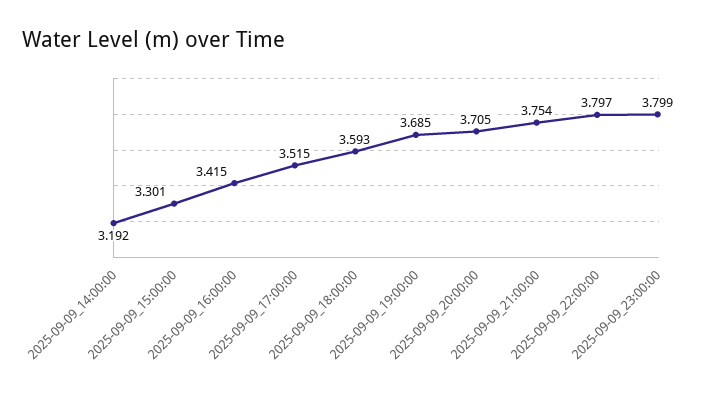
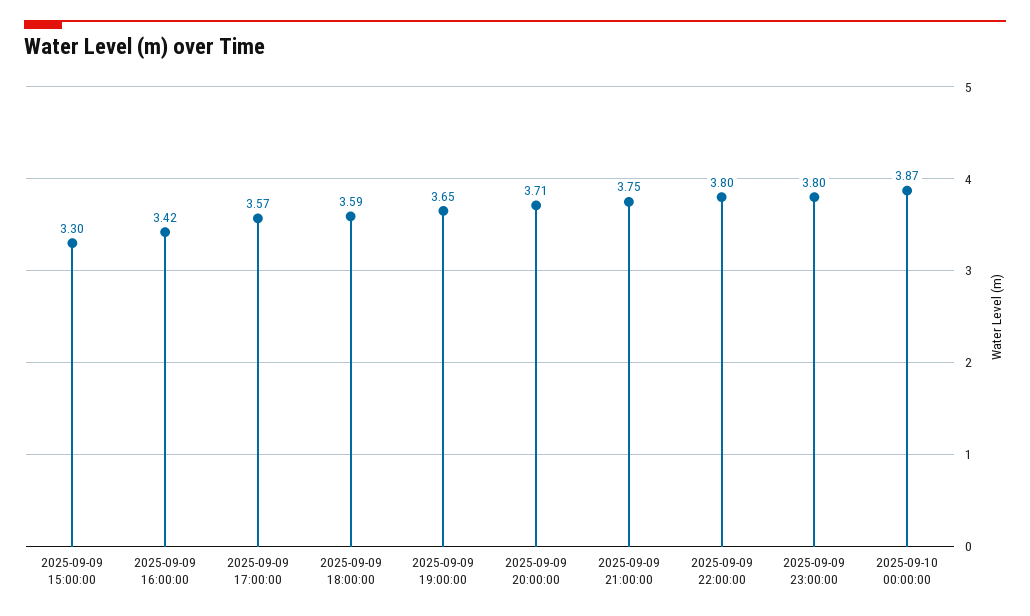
2025-09-09_14:00:00: 3.192 -> none
2025-09-09_17:00:00: 3.515 -> 3.57
2025-09-09_19:00:00: 3.685 -> 3.65
2025-09-10 00:00:00: none -> 3.87

